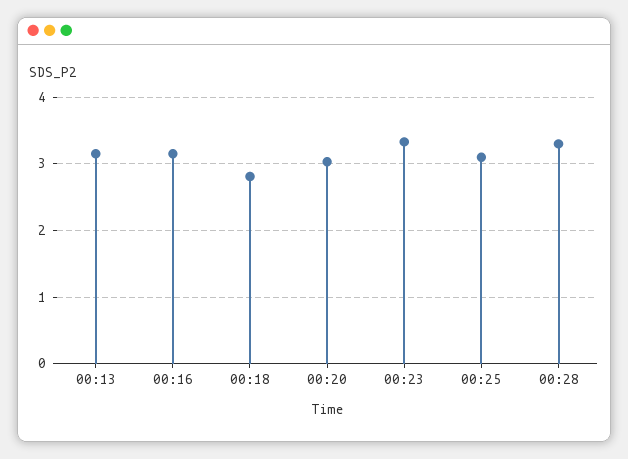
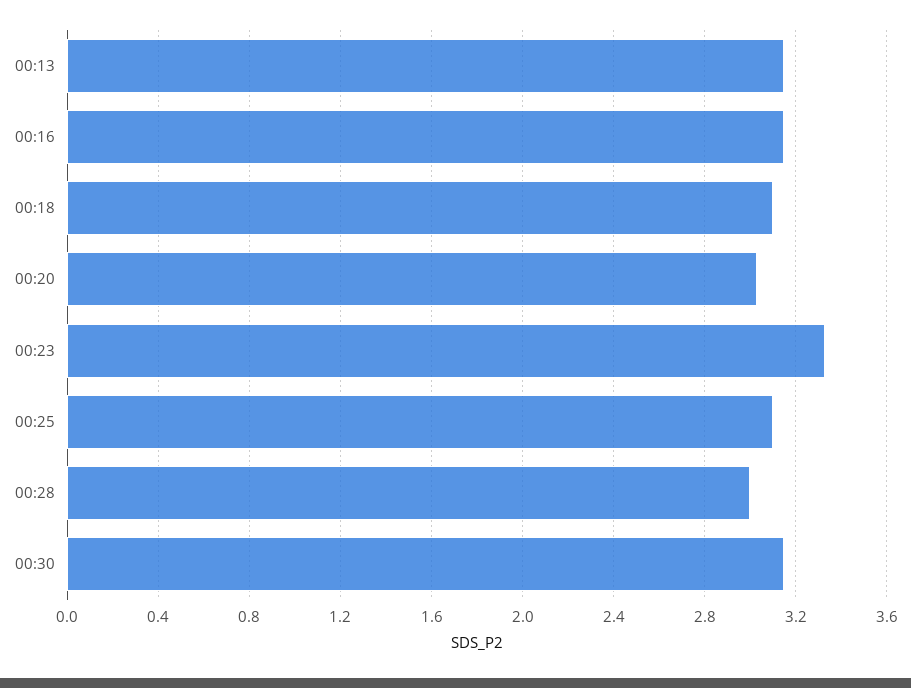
00:18: 2.8 -> 3.1
00:28: 3.3 -> 3
00:30: none -> 3.15

